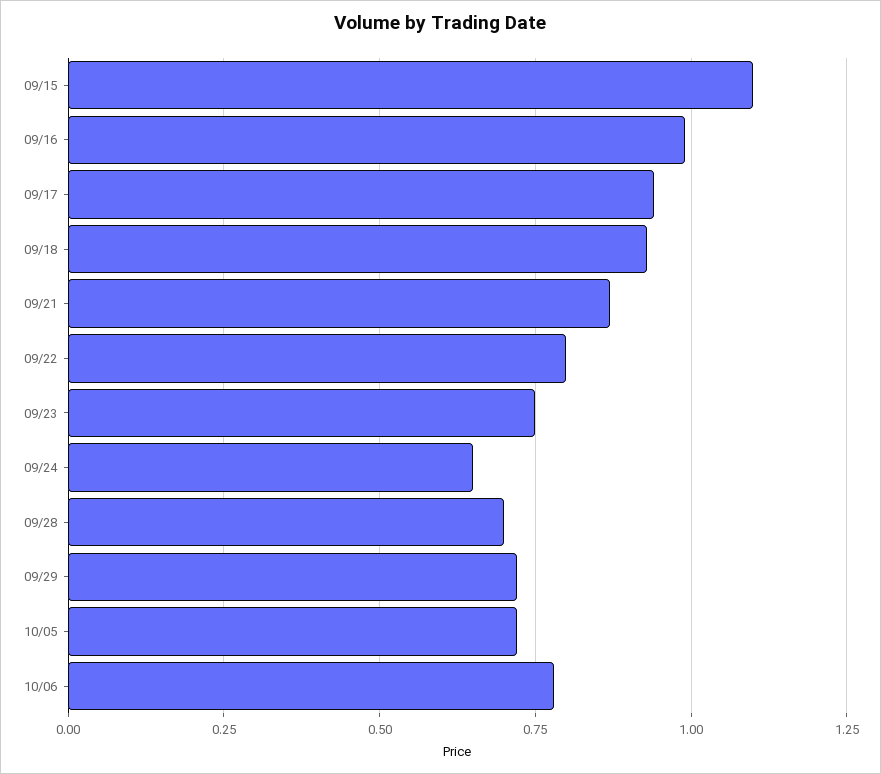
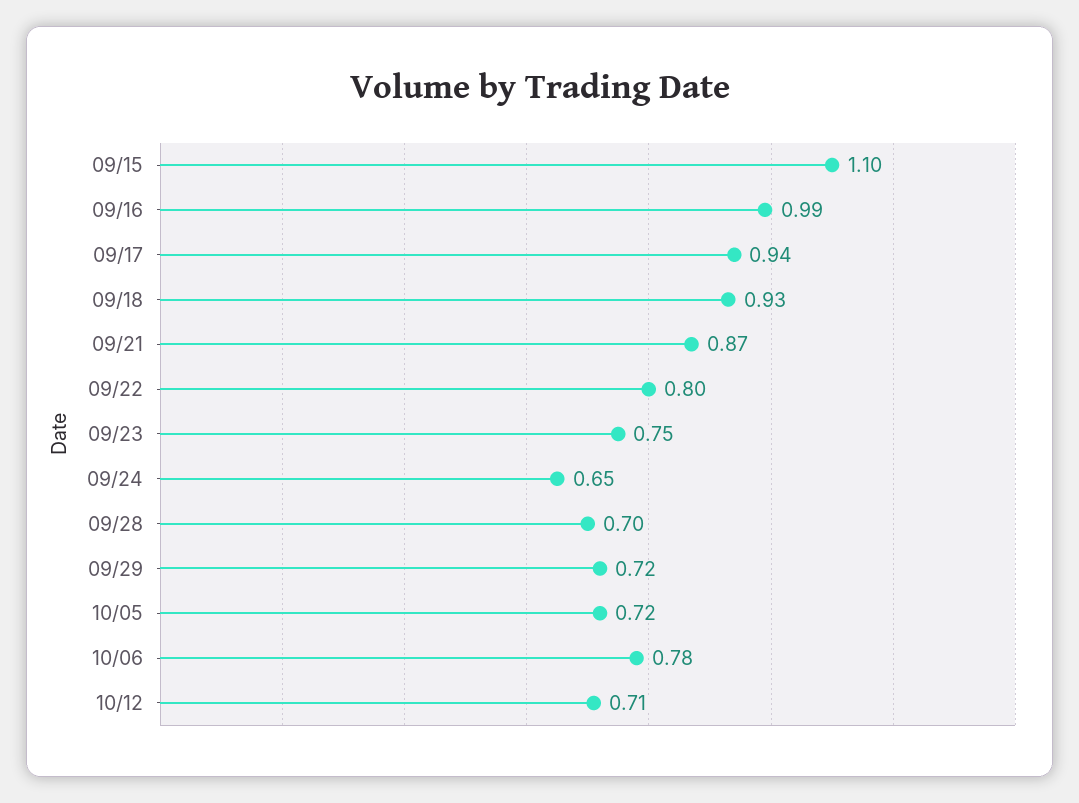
10/12: none -> 0.71

